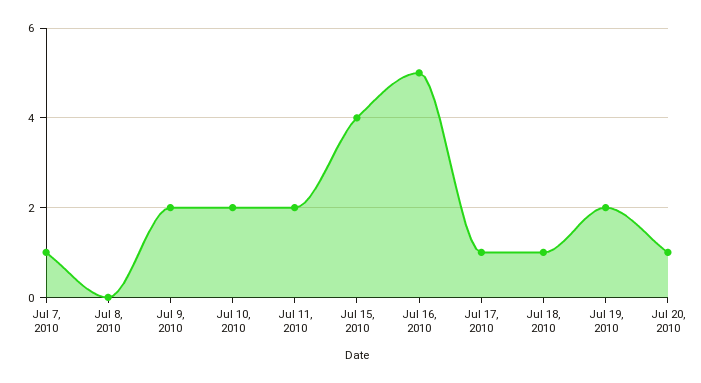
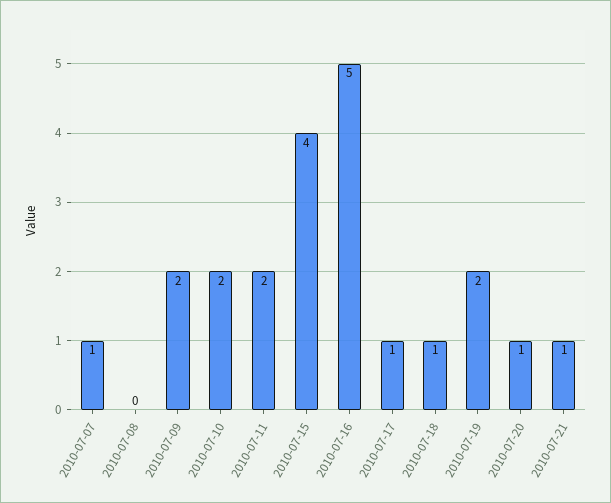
2010-07-21: none -> 1

